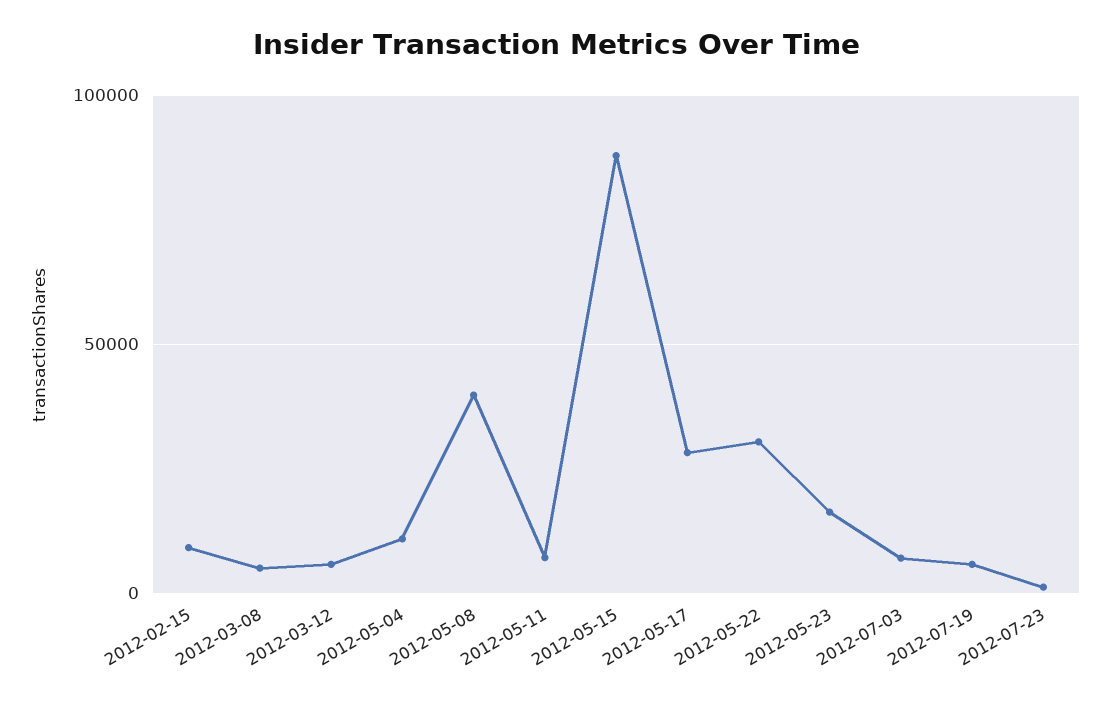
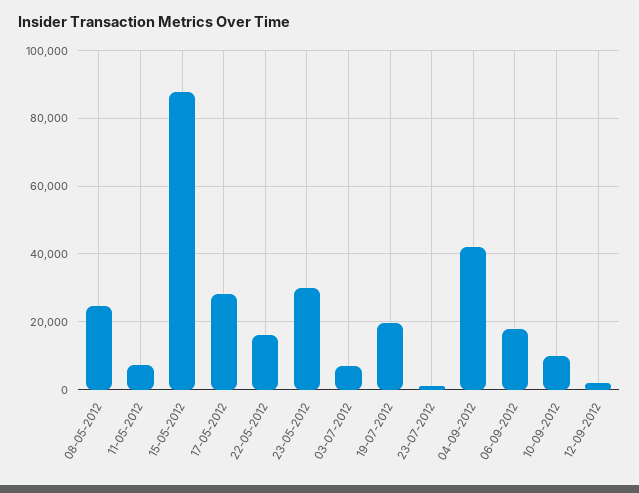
2012-02-15: 10000 -> none
2012-03-08: 5000 -> none
2012-03-12: 5000 -> none
2012-05-04: 10000 -> none
2012-05-08: 40000 -> 24000
2012-05-22: 30000 -> 16000
2012-05-23: 15000 -> 30000
2012-07-19: 5000 -> 20000
04-09-2012: none -> 42000
06-09-2012: none -> 18000
10-09-2012: none -> 10000
12-09-2012: none -> 2000

